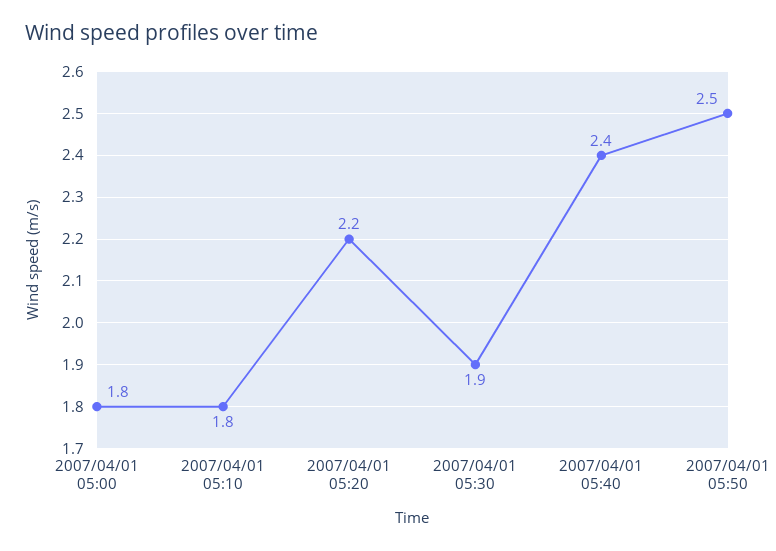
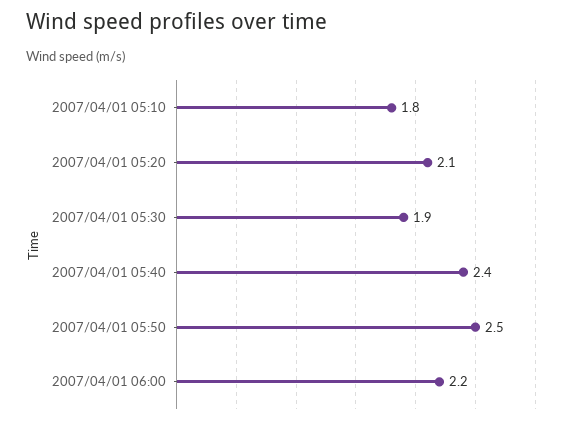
2007/04/01 05:00: 1.8 -> none
2007/04/01 05:20: 2.2 -> 2.1
2007/04/01 06:00: none -> 2.2

